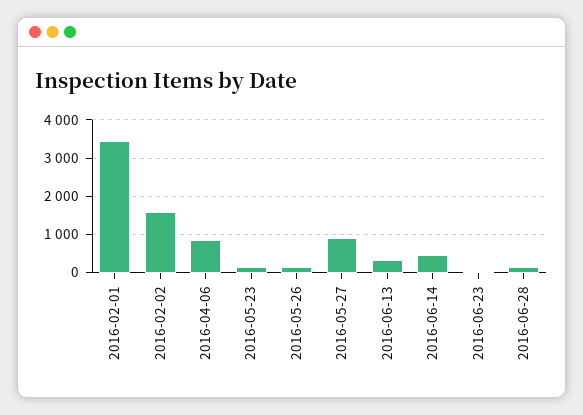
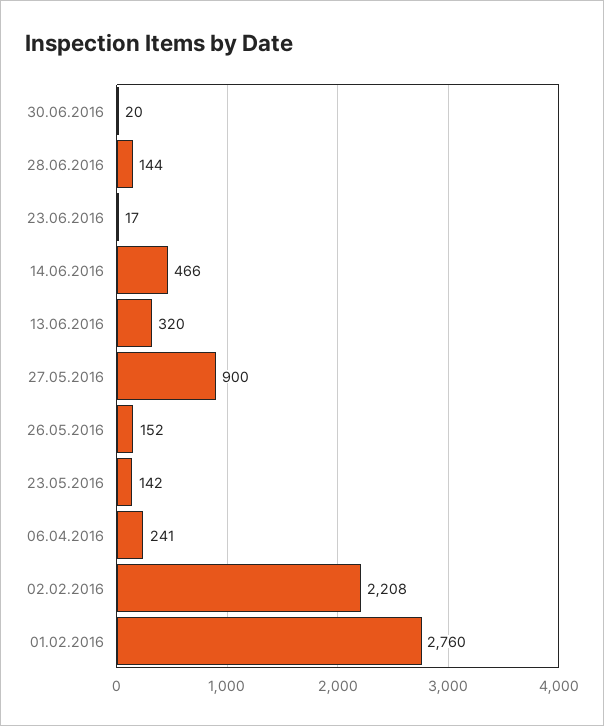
2016-02-01: 3400 -> 2760
2016-02-02: 1600 -> 2208
2016-04-06: 800 -> 241
30.06.2016: none -> 20

